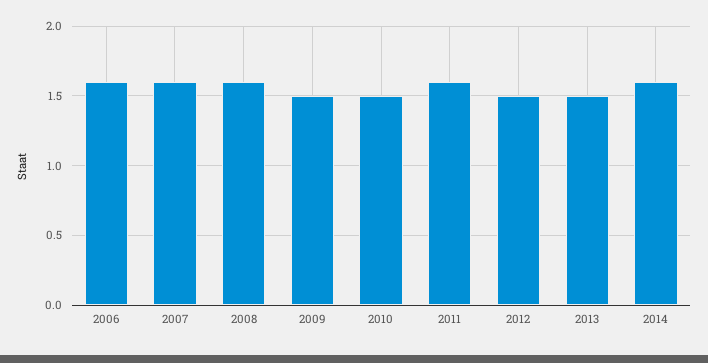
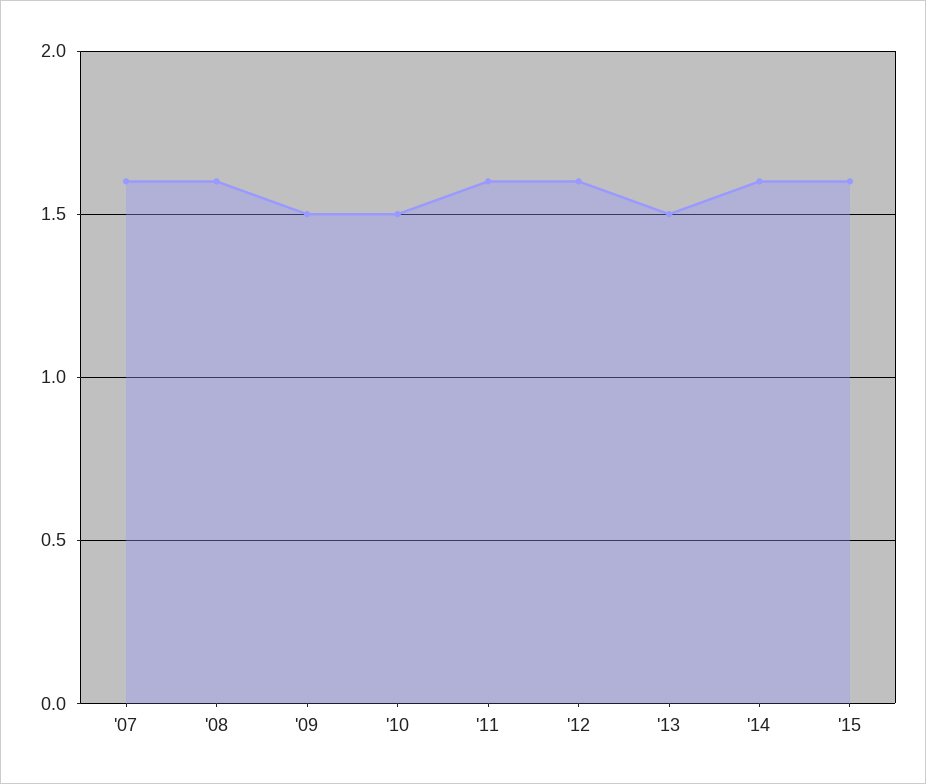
2006: 1.6 -> none
2012: 1.5 -> 1.6
'15: none -> 1.6

